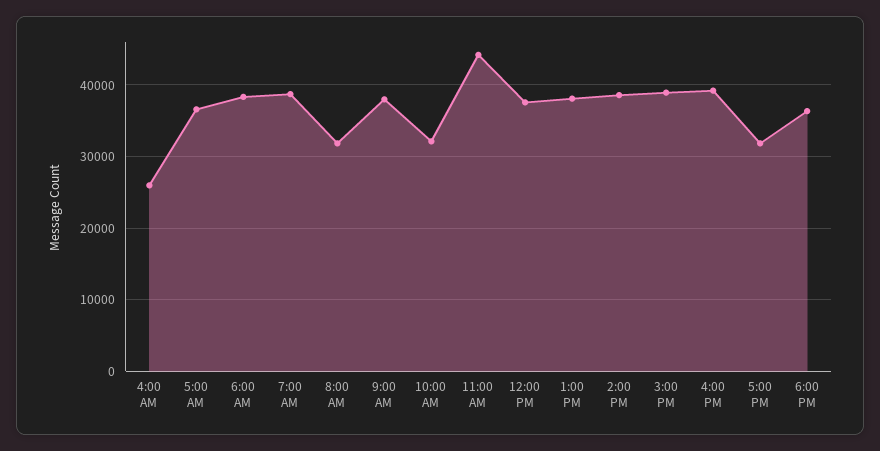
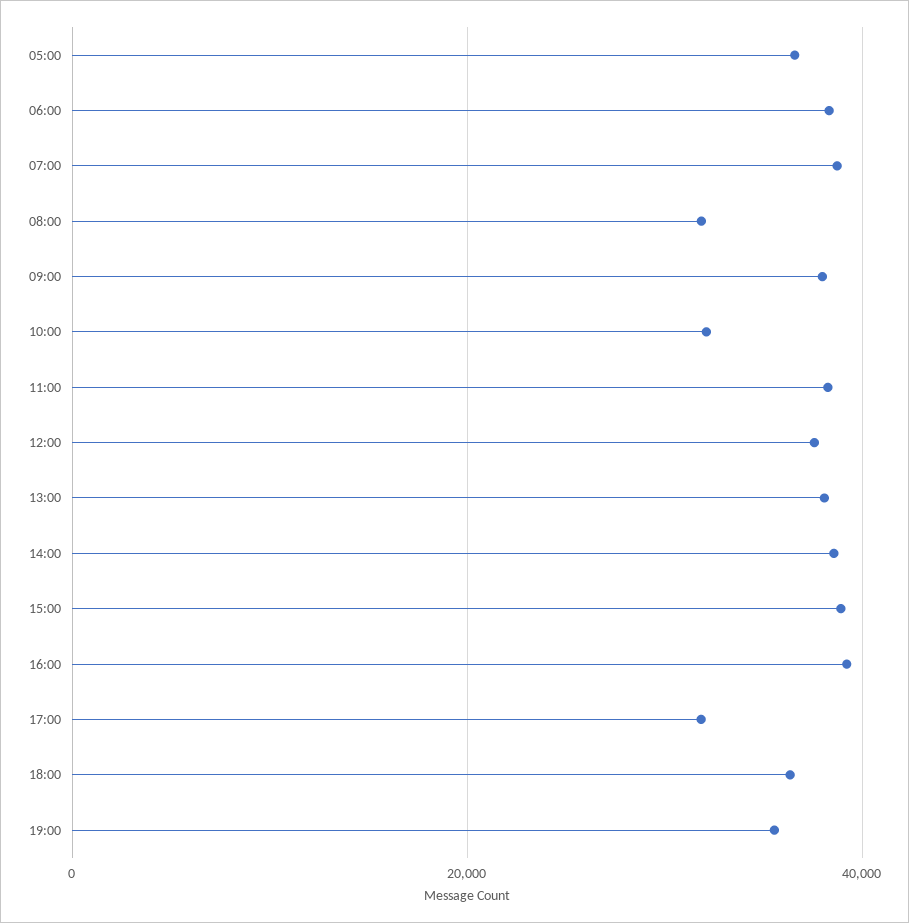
4:00 AM: 26000 -> none
11:00 AM: 44000 -> 38000
19:00: none -> 36000

